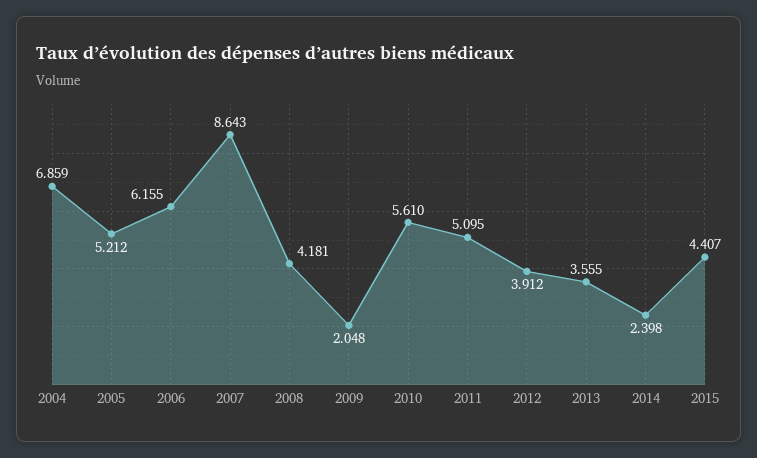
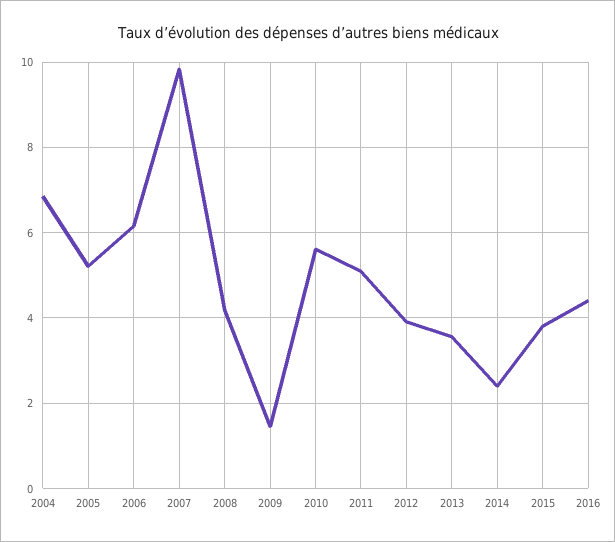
2007: 8.643 -> 9.8
2009: 2.048 -> 1.4
2015: 4.407 -> 3.8
2016: none -> 4.4

